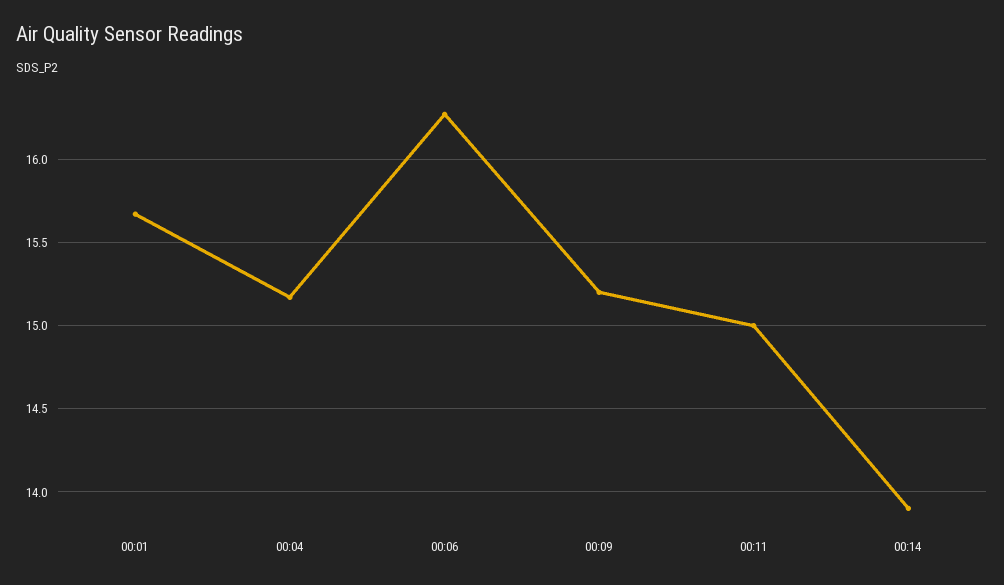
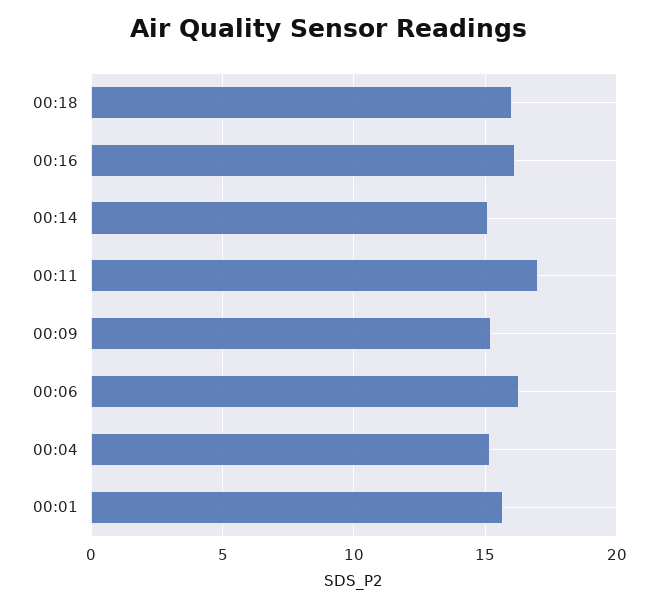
00:11: 15 -> 17
00:14: 13.9 -> 15
00:18: none -> 16
00:16: none -> 16

